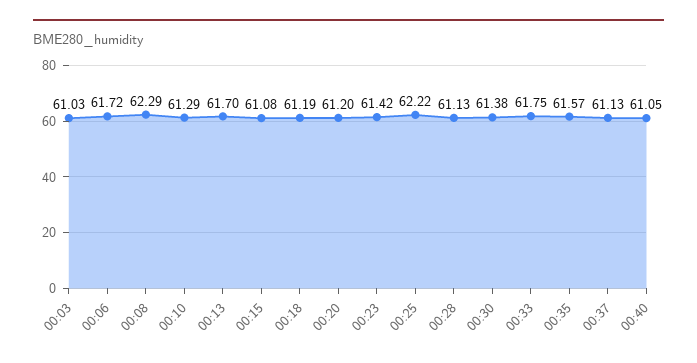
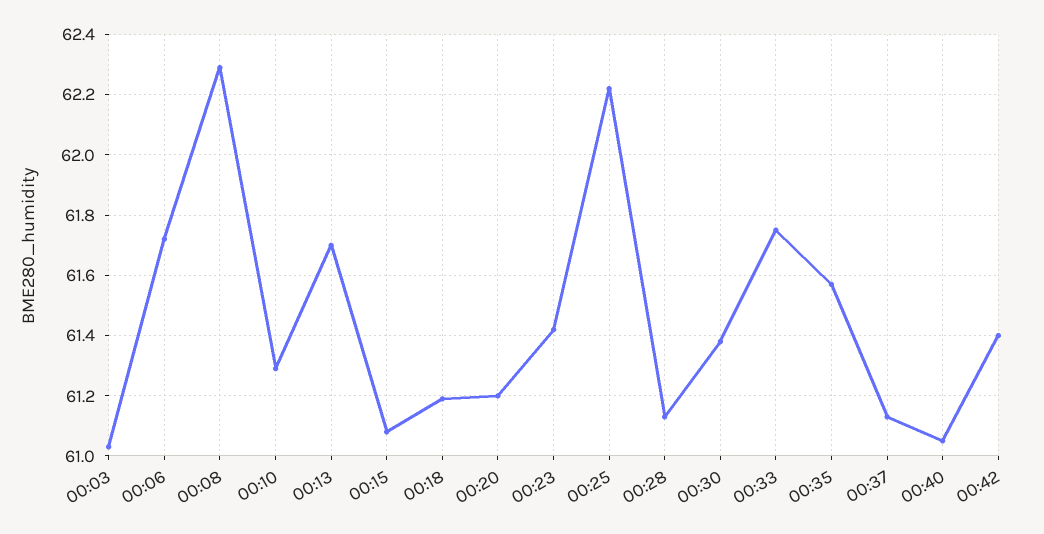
00:42: none -> 61.4

